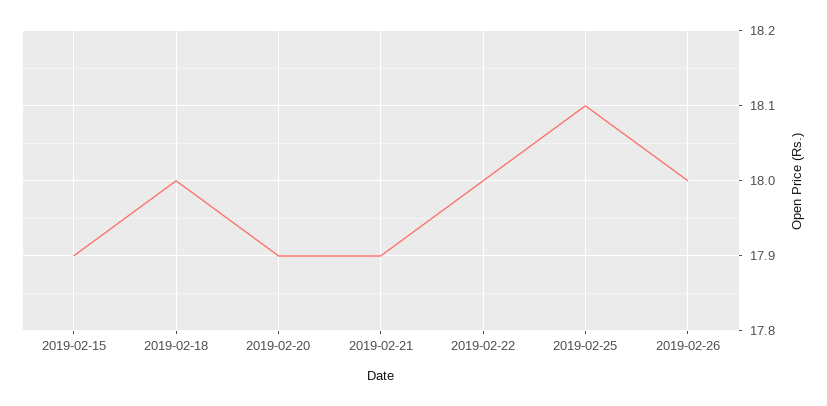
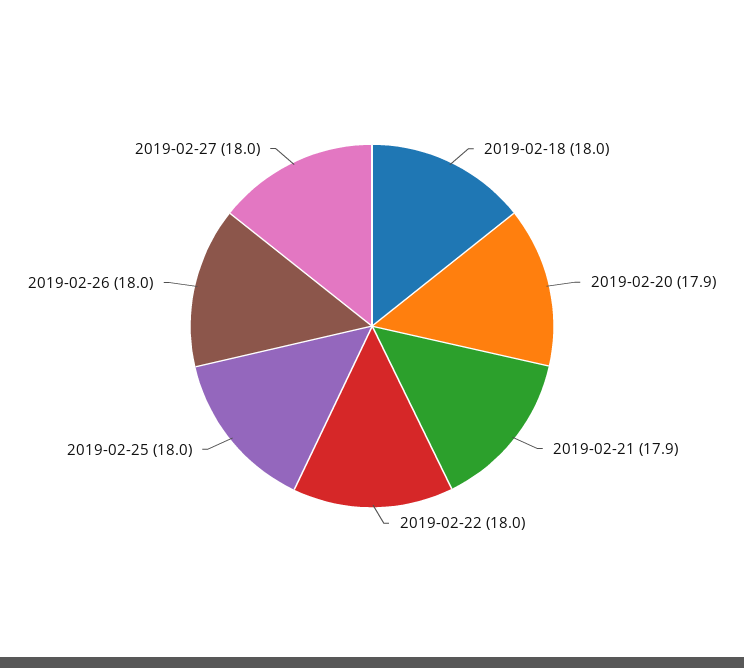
2019-02-15: 17.9 -> none
2019-02-25: 18.1 -> 18
2019-02-27: none -> 18

